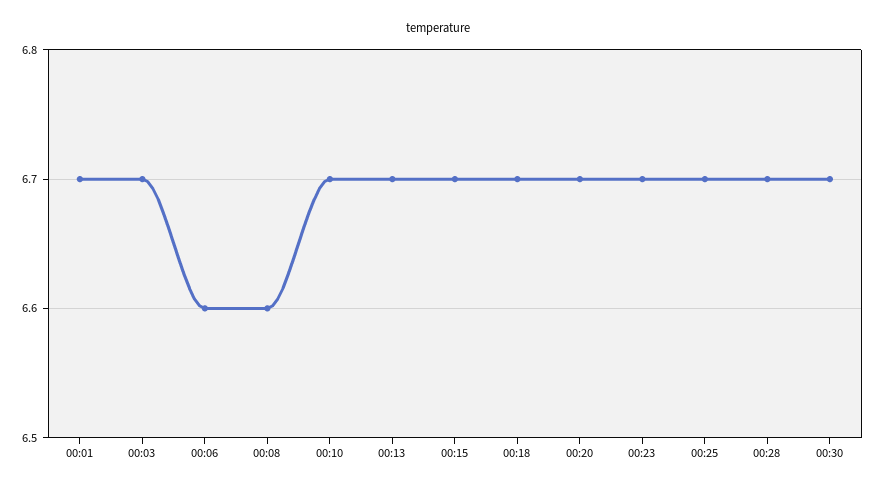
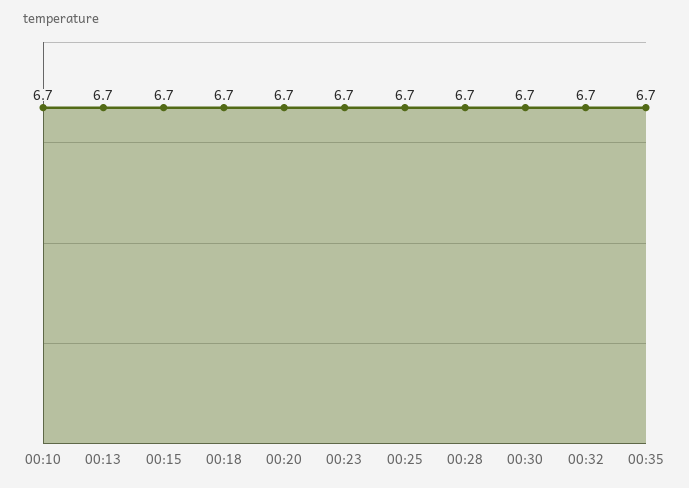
00:01: 6.7 -> none
00:03: 6.7 -> none
00:06: 6.6 -> none
00:08: 6.6 -> none
00:32: none -> 6.7
00:35: none -> 6.7

